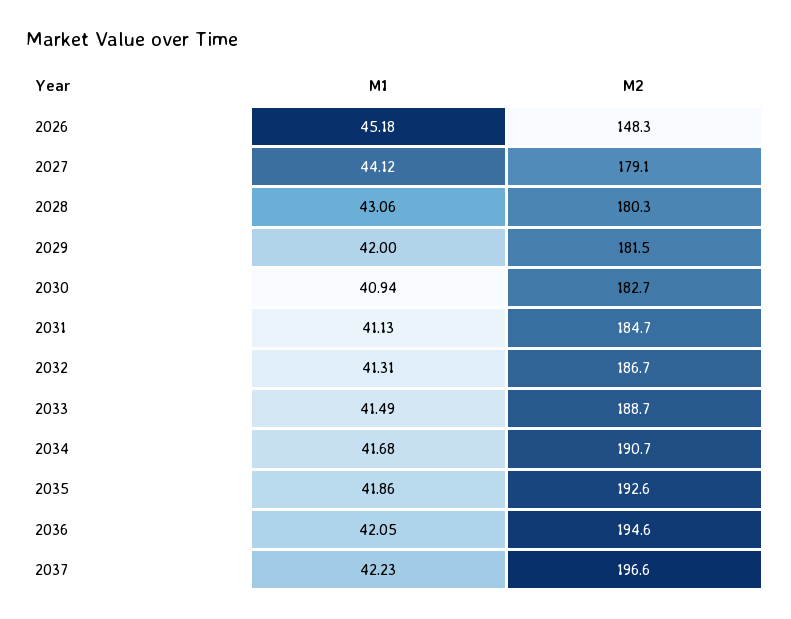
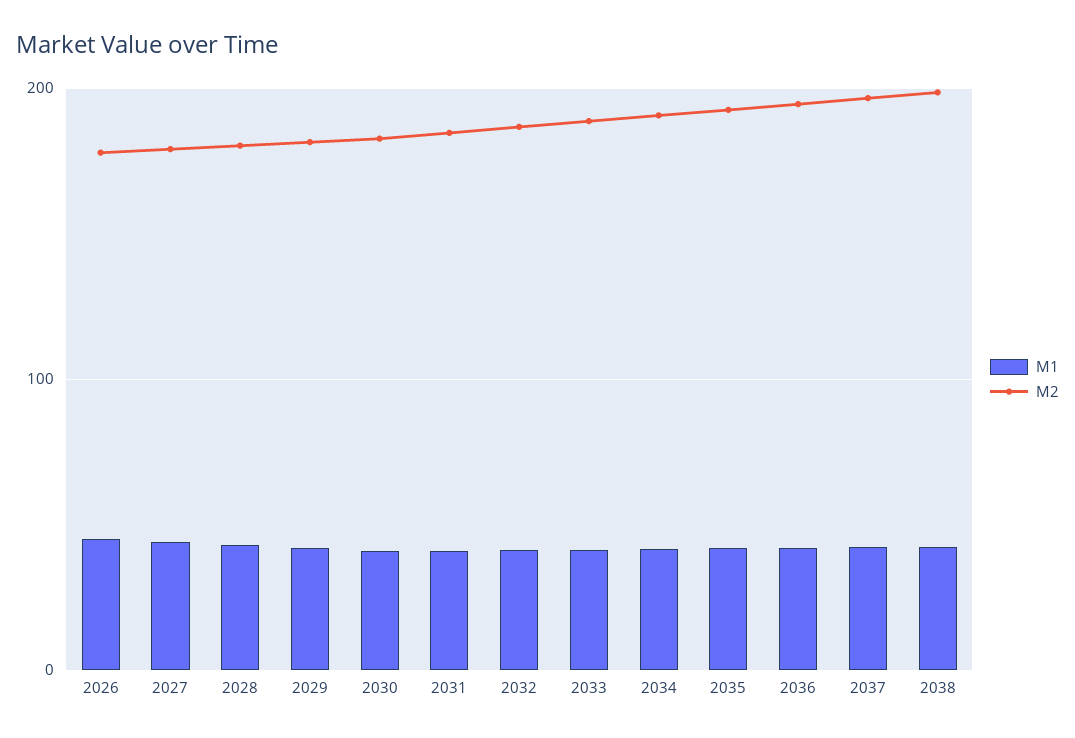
M2, 2026: 148.3 -> 180
M1, 2038: none -> 40
M2, 2038: none -> 200

